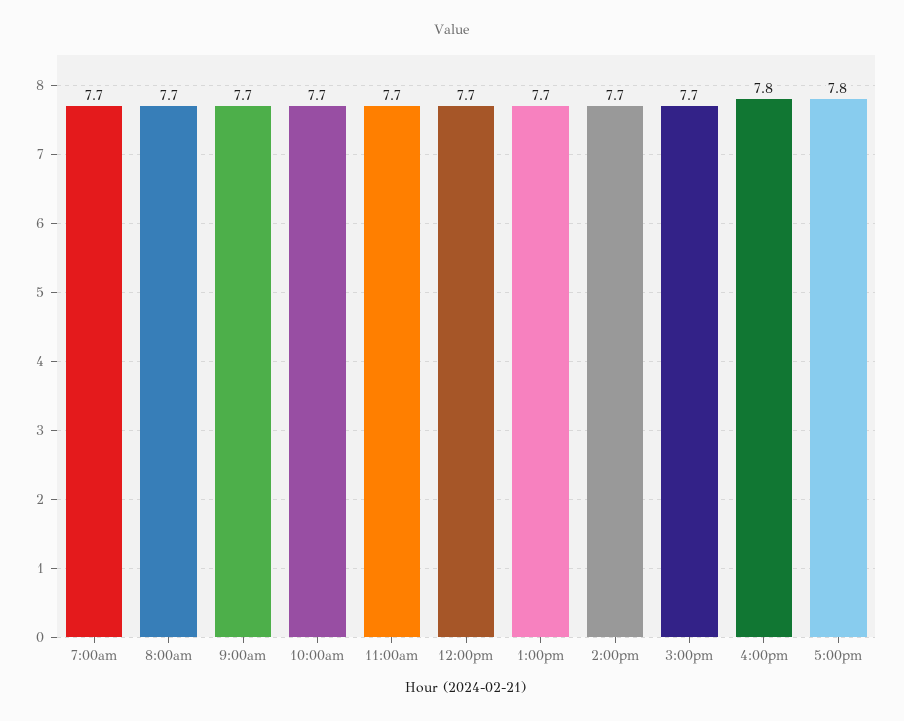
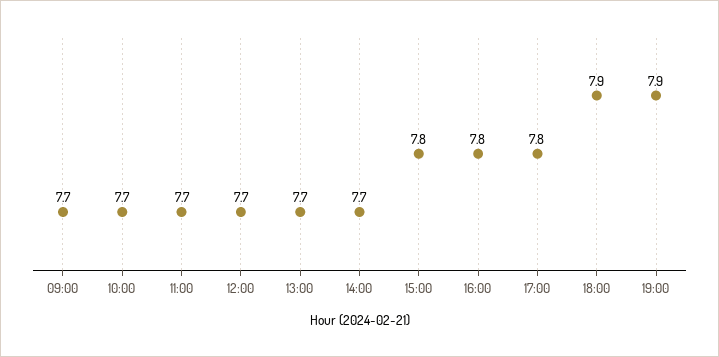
7:00am: 7.7 -> none
8:00am: 7.7 -> none
3:00pm: 7.7 -> 7.8
18:00: none -> 7.9
19:00: none -> 7.9

